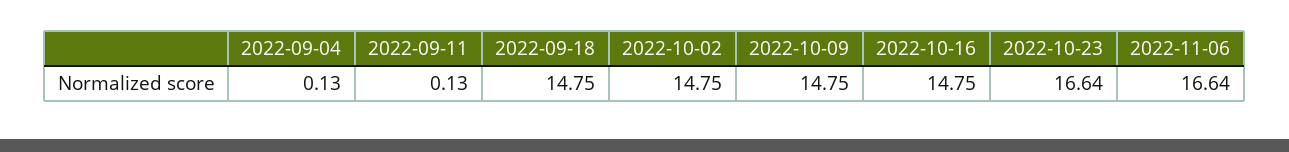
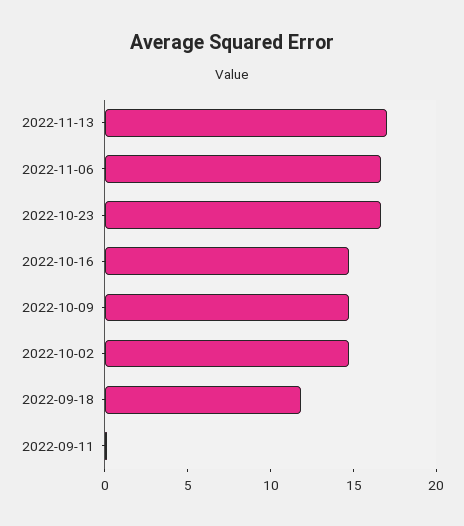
2022-09-04: 0.13 -> none
2022-09-18: 14.75 -> 12
2022-11-13: none -> 17

